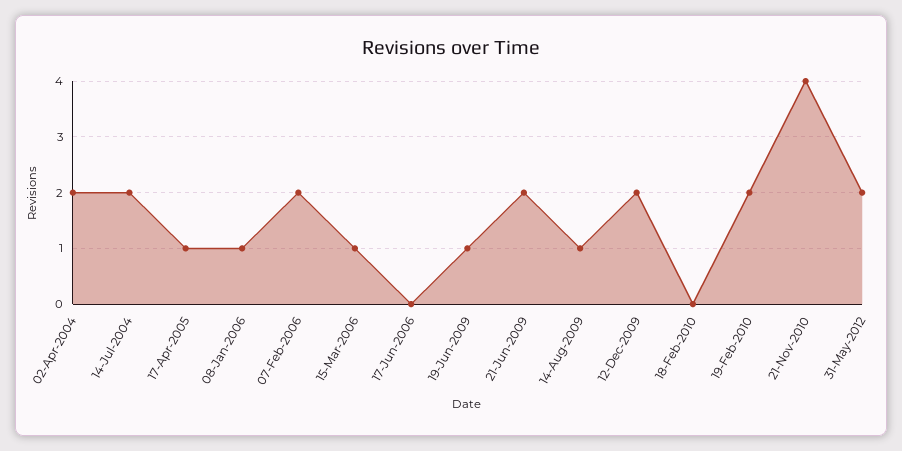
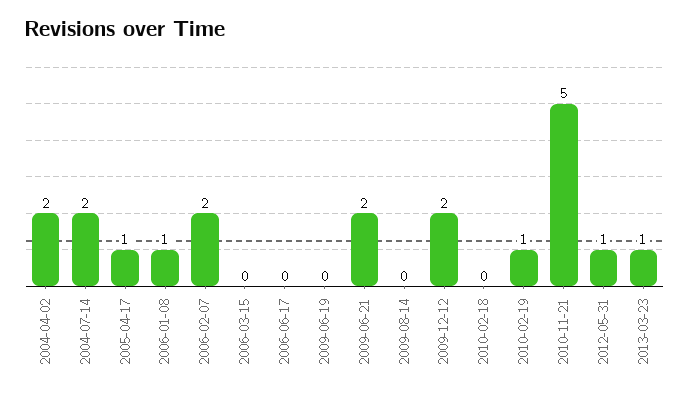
15-Mar-2006: 1 -> 0
19-Jun-2009: 1 -> 0
14-Aug-2009: 1 -> 0
19-Feb-2010: 2 -> 1
21-Nov-2010: 4 -> 5
31-May-2012: 2 -> 1
2013-03-23: none -> 1

